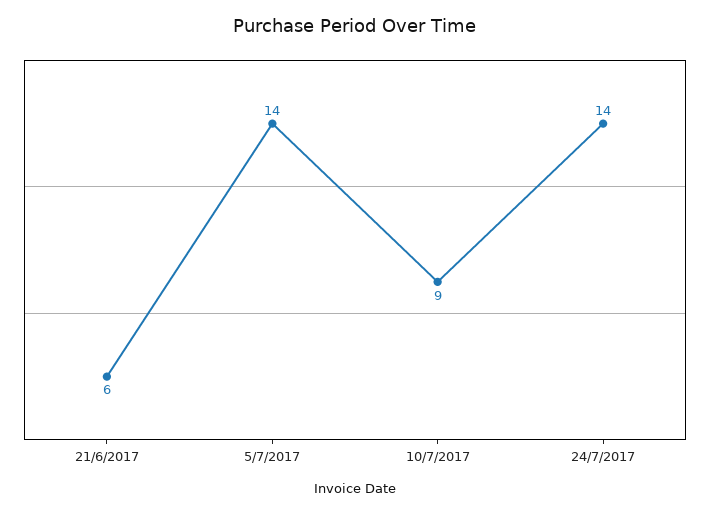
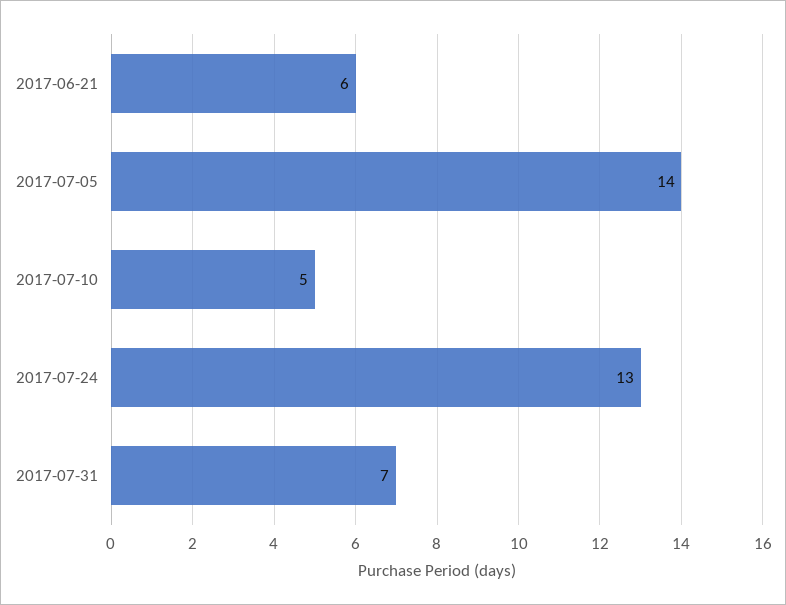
10/7/2017: 9 -> 5
24/7/2017: 14 -> 13
2017-07-31: none -> 7

